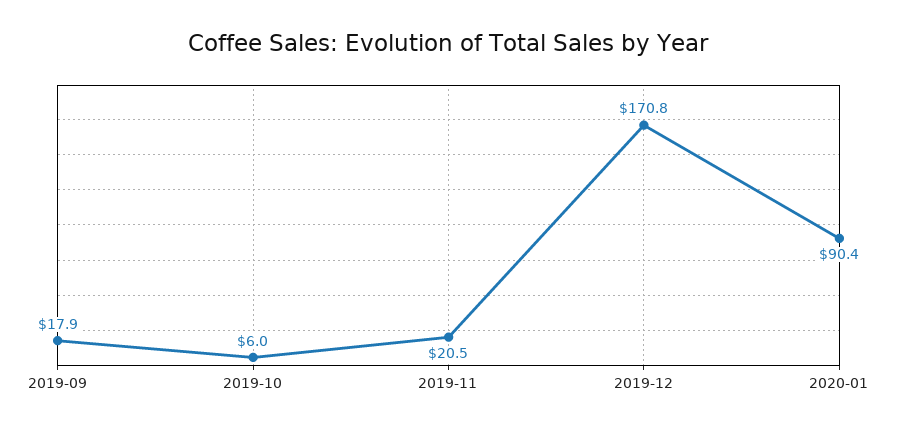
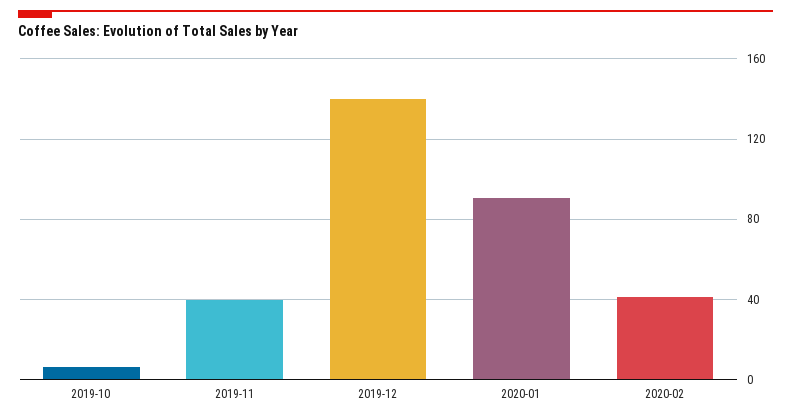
2019-09: 17.9 -> none
2019-11: 20.5 -> 40
2019-12: 170.8 -> 140
2020-02: none -> 40

